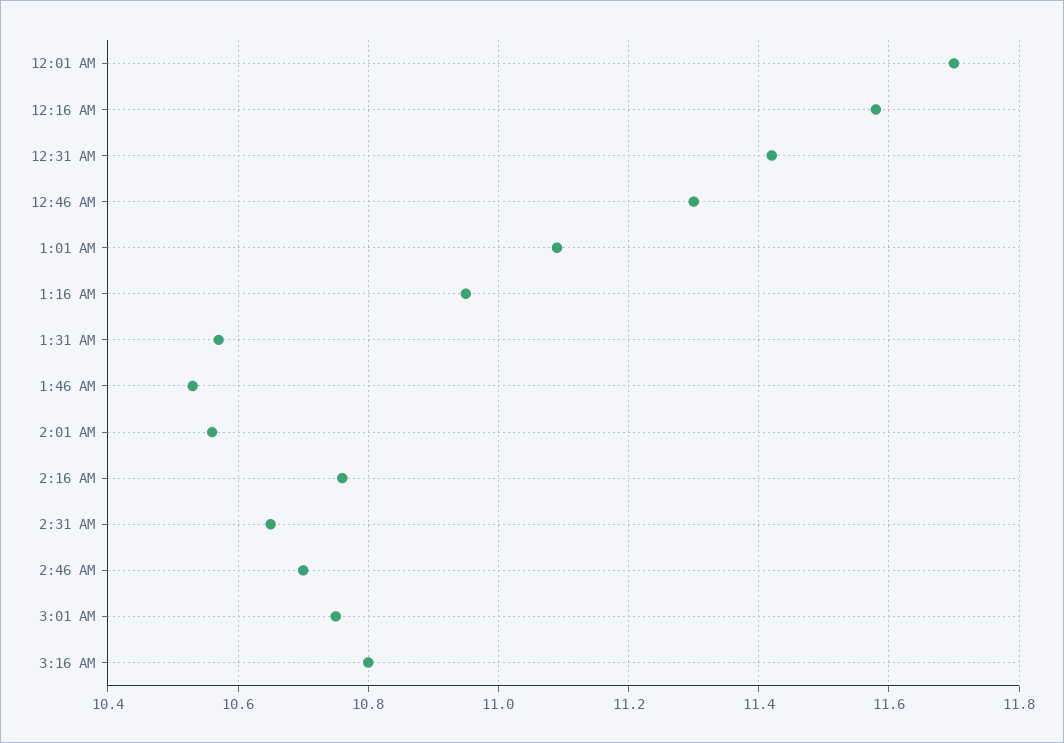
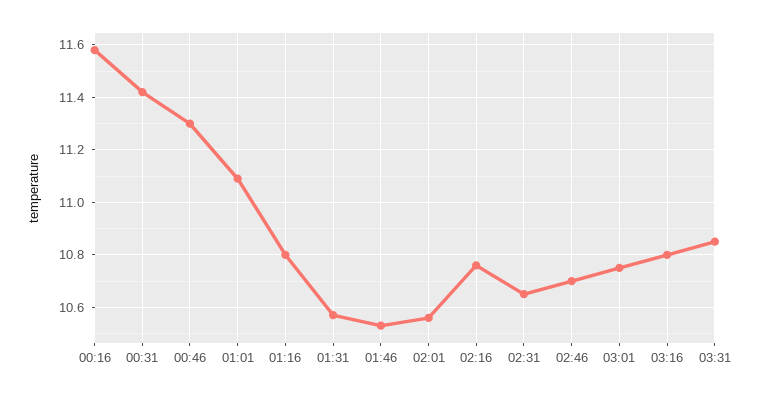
12:01 AM: 11.7 -> none
1:16 AM: 10.95 -> 10.8
03:31: none -> 10.85

